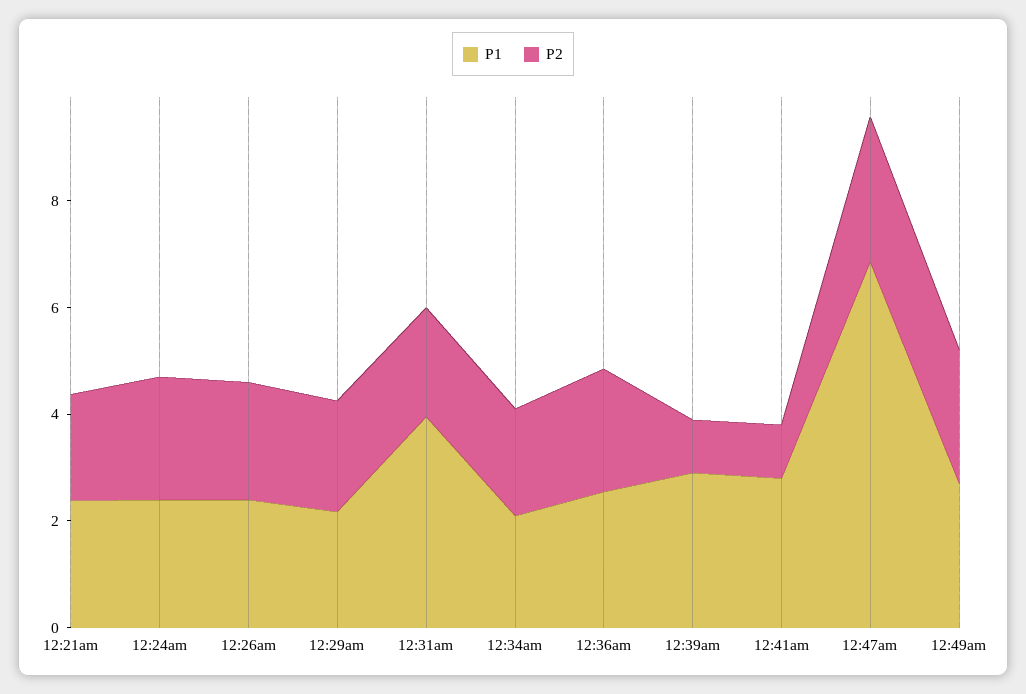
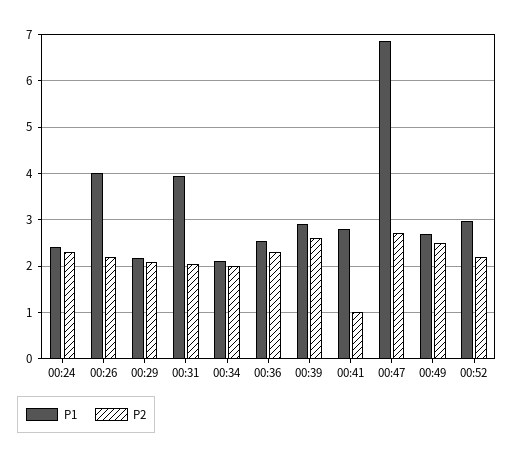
P1, 12:21am: 2.5 -> none
P2, 12:21am: 2 -> none
P1, 12:26am: 2.5 -> 4
P2, 12:39am: 1 -> 2.6
P1, 00:52: none -> 3
P2, 00:52: none -> 2.2

